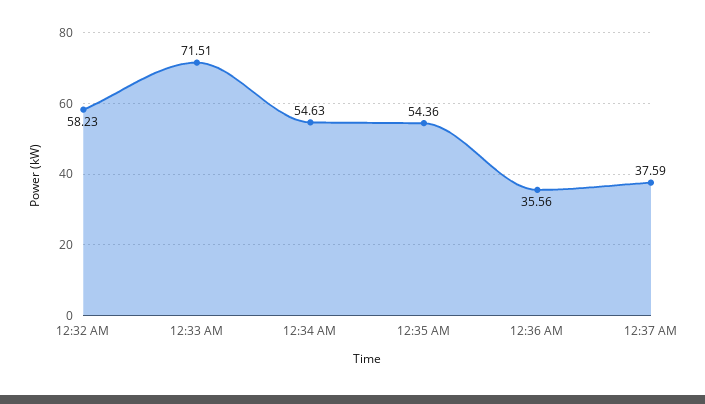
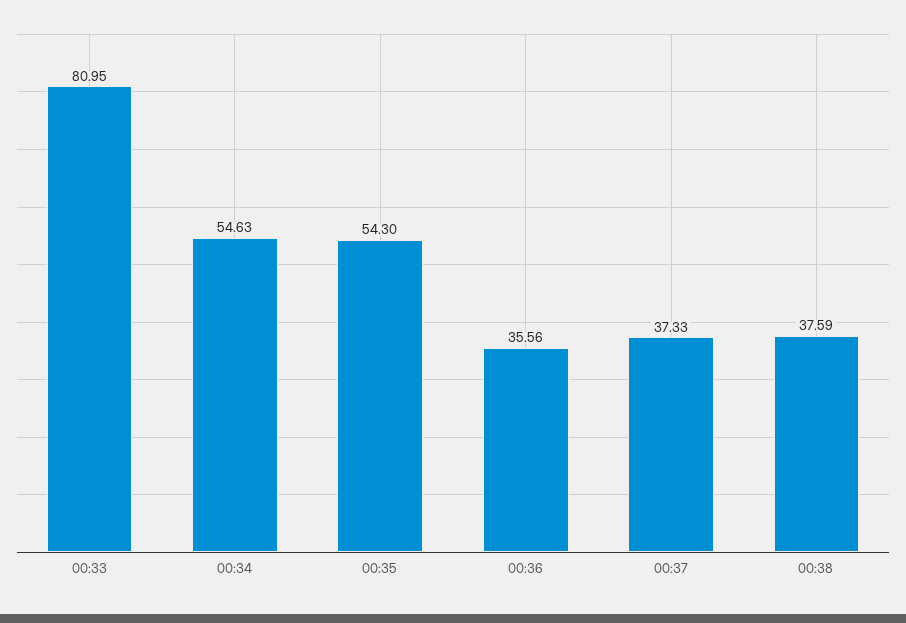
12:32 AM: 58.23 -> none
12:33 AM: 71.51 -> 80.95
12:35 AM: 54.36 -> 54.3
12:37 AM: 37.59 -> 37.33
00:38: none -> 37.59

